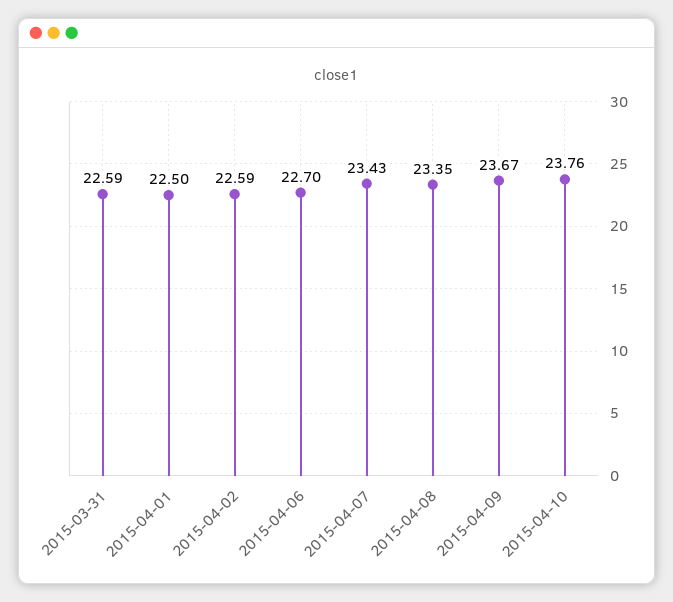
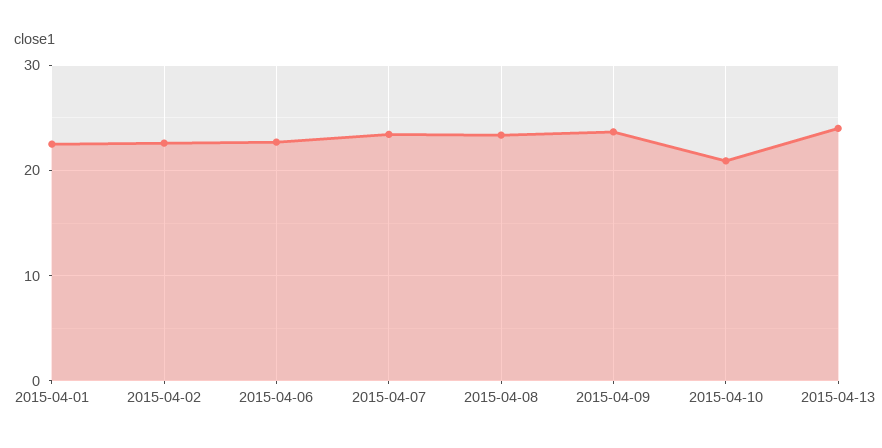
2015-03-31: 22.59 -> none
2015-04-10: 23.76 -> 21
2015-04-13: none -> 24

